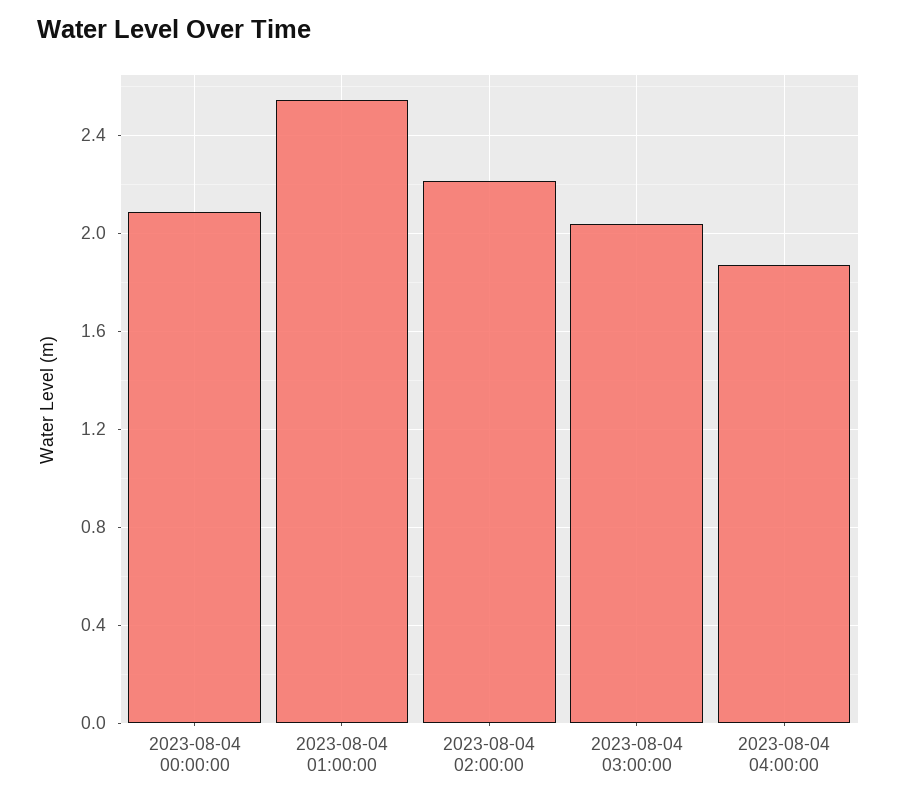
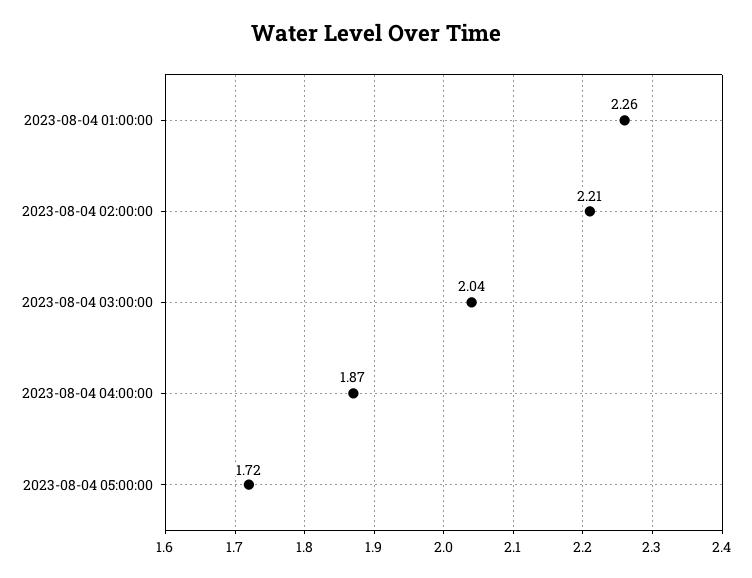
2023-08-04 00:00:00: 2.1 -> none
2023-08-04 01:00:00: 2.55 -> 2.26
2023-08-04 05:00:00: none -> 1.72

